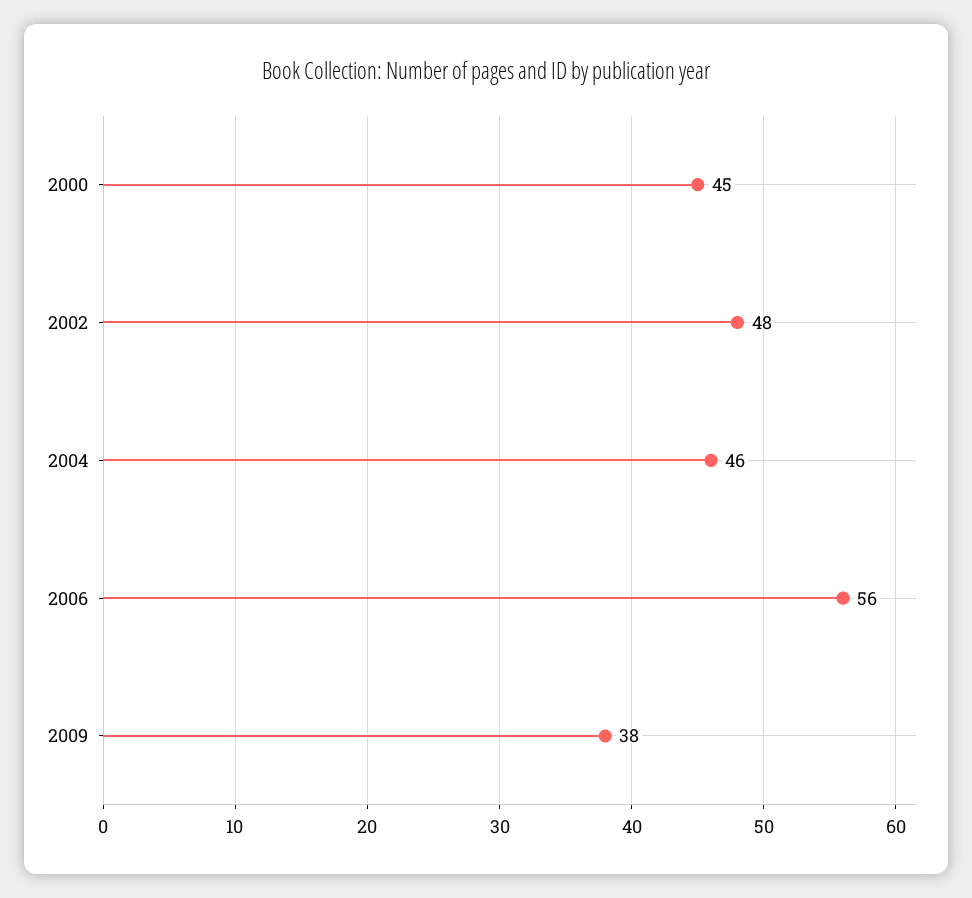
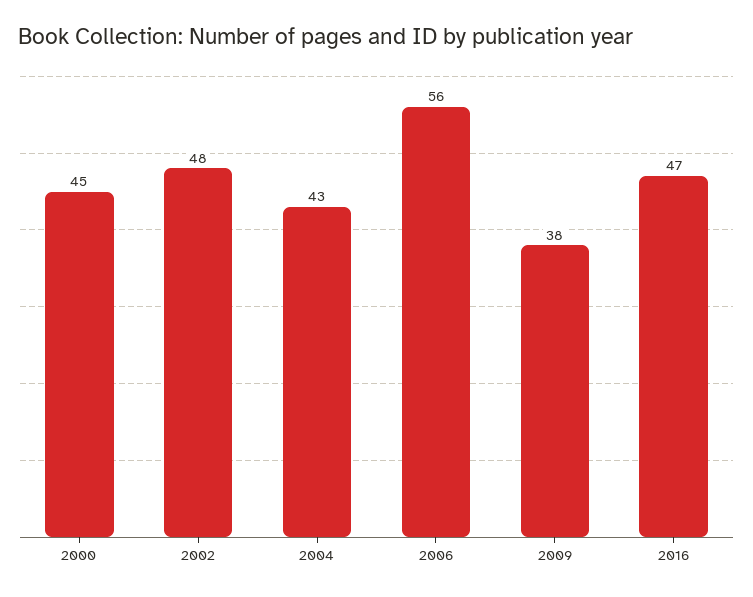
2004: 46 -> 43
2016: none -> 47

